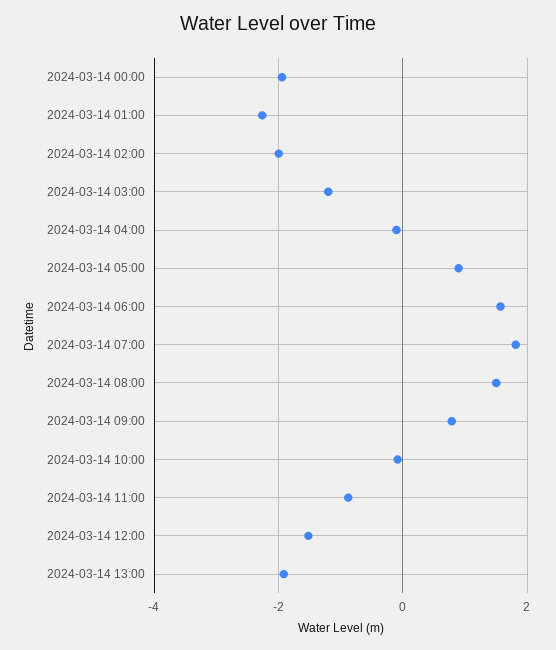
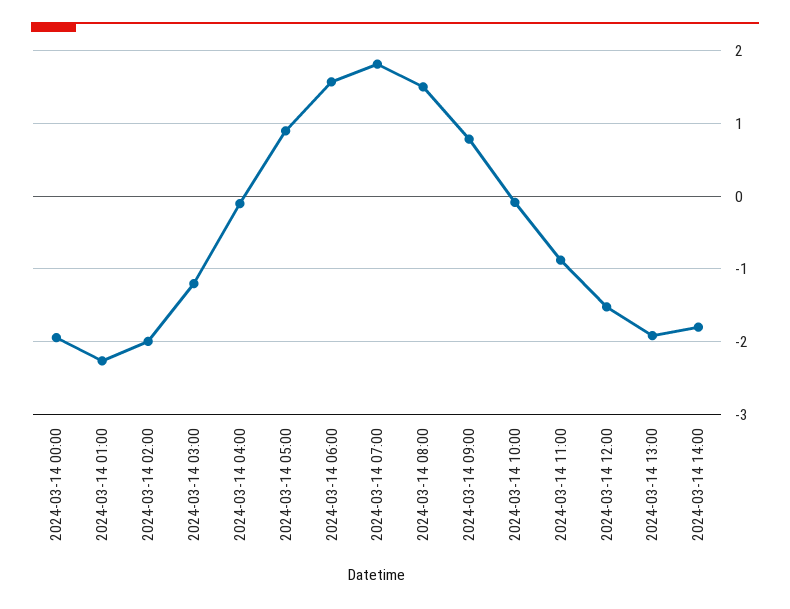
2024-03-14 14:00: none -> -1.8

